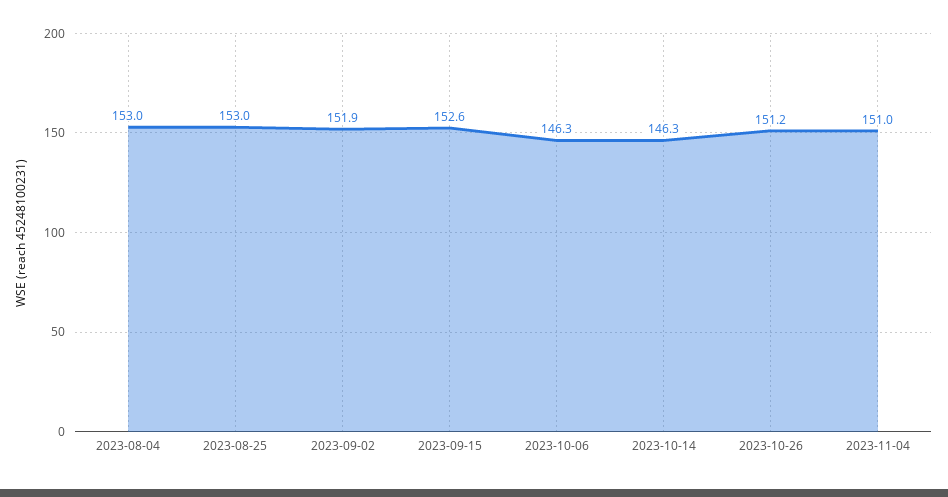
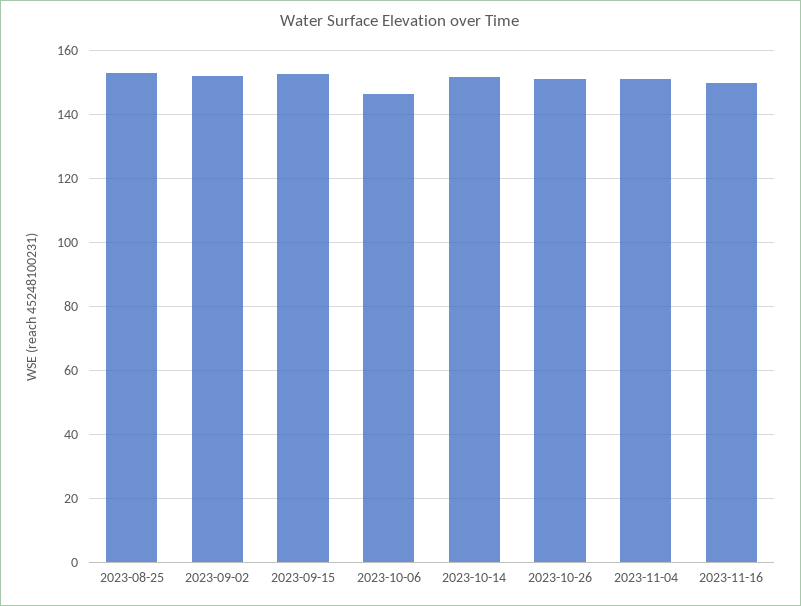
2023-08-04: 153 -> none
2023-10-14: 146.3 -> 152
2023-11-16: none -> 150

